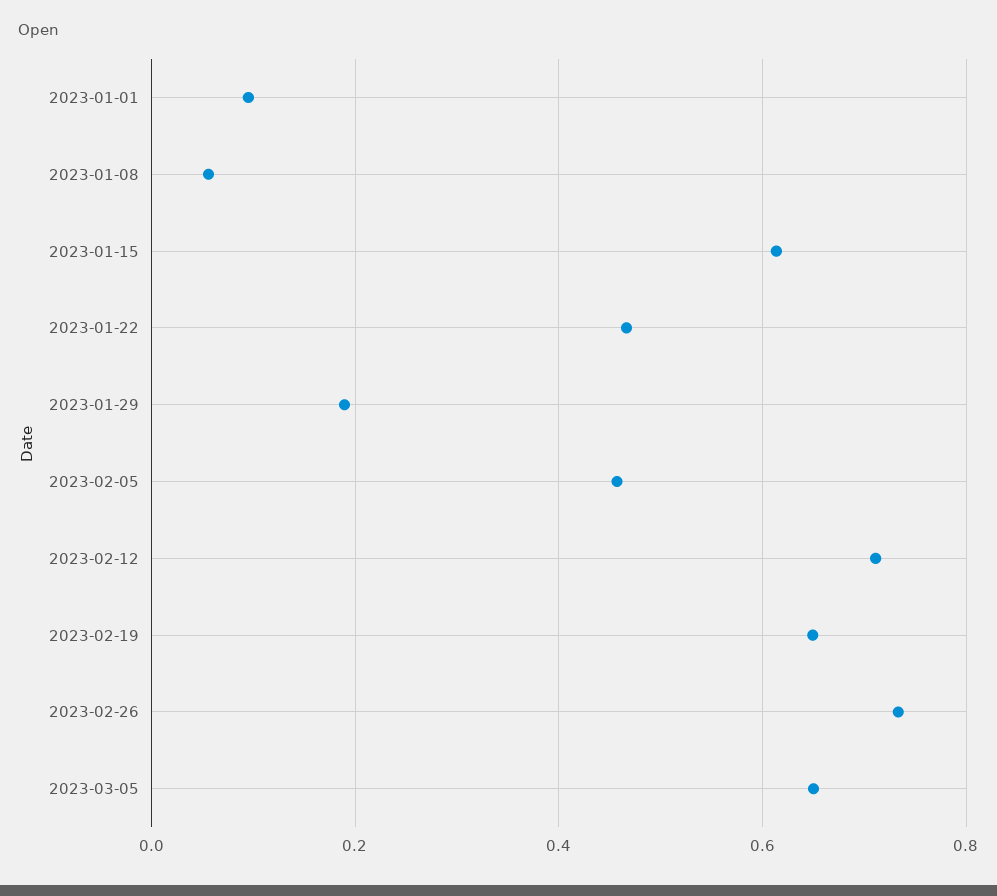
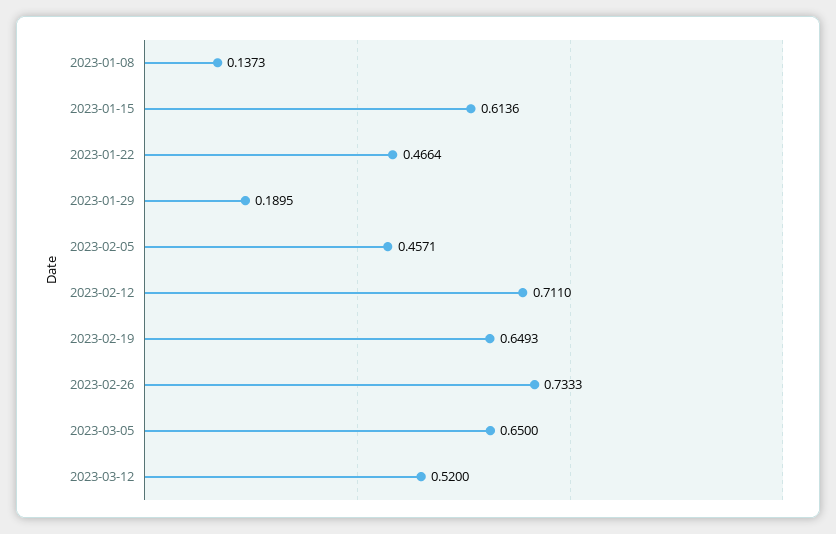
2023-01-01: 0.1 -> none
2023-01-08: 0.06 -> 0.1373
2023-03-12: none -> 0.52

